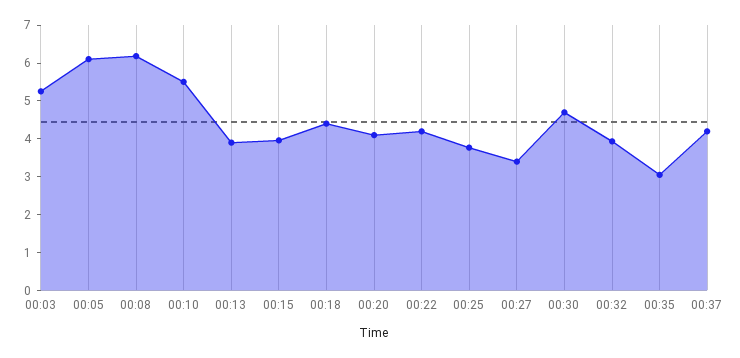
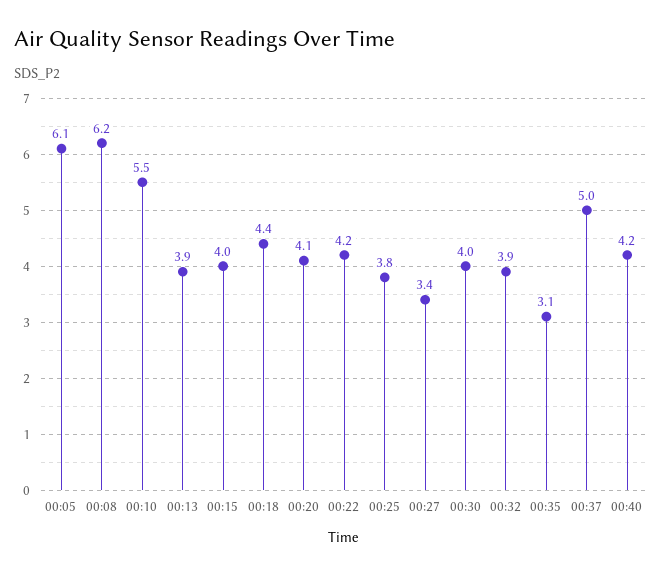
00:03: 5.25 -> none
00:30: 4.75 -> 4
00:37: 4.25 -> 5
00:40: none -> 4.2

